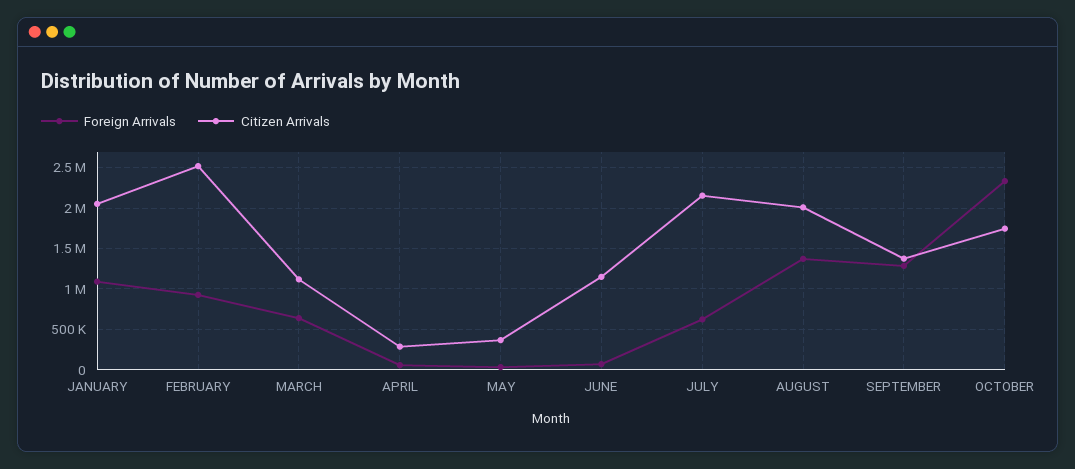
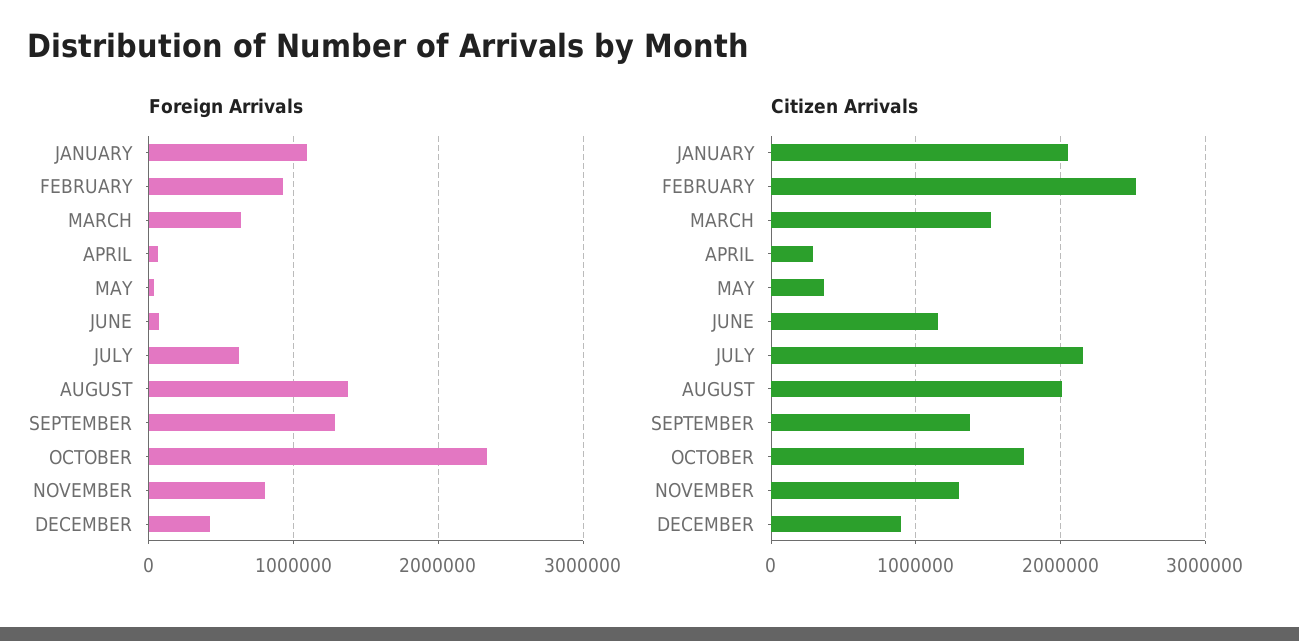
Citizen Arrivals, MARCH: 1100000 -> 1500000
Foreign Arrivals, NOVEMBER: none -> 800000
Foreign Arrivals, DECEMBER: none -> 400000
Citizen Arrivals, NOVEMBER: none -> 1300000
Citizen Arrivals, DECEMBER: none -> 900000

